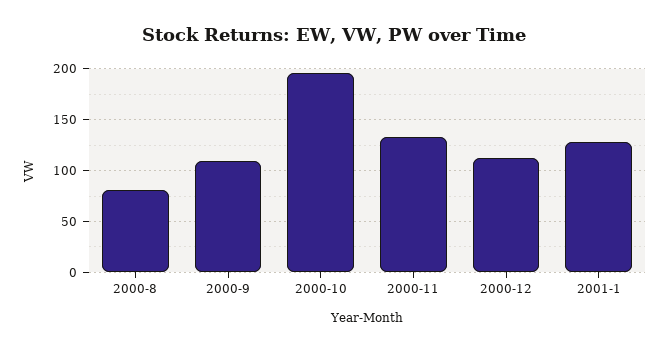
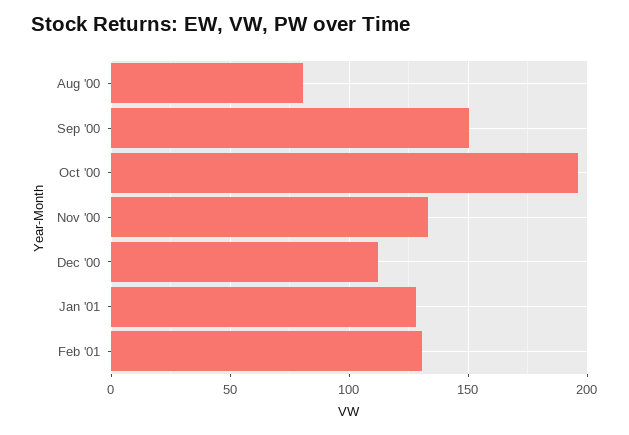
2000-9: 110 -> 150
Feb '01: none -> 130

